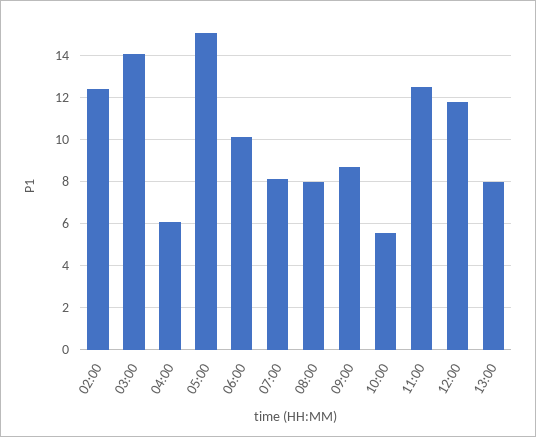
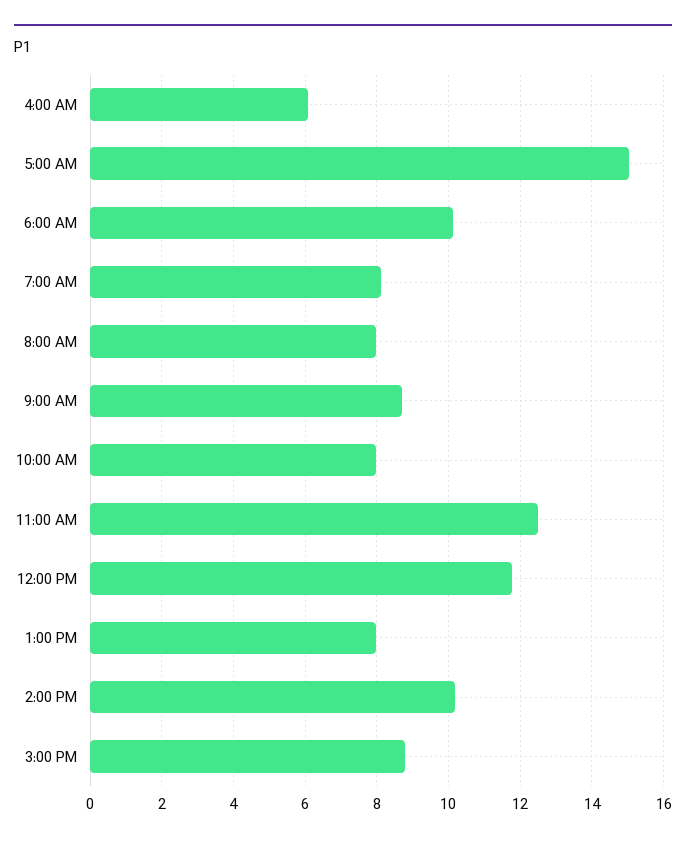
02:00: 12.5 -> none
03:00: 14 -> none
10:00: 5.5 -> 8
2:00 PM: none -> 10.2
3:00 PM: none -> 8.8

